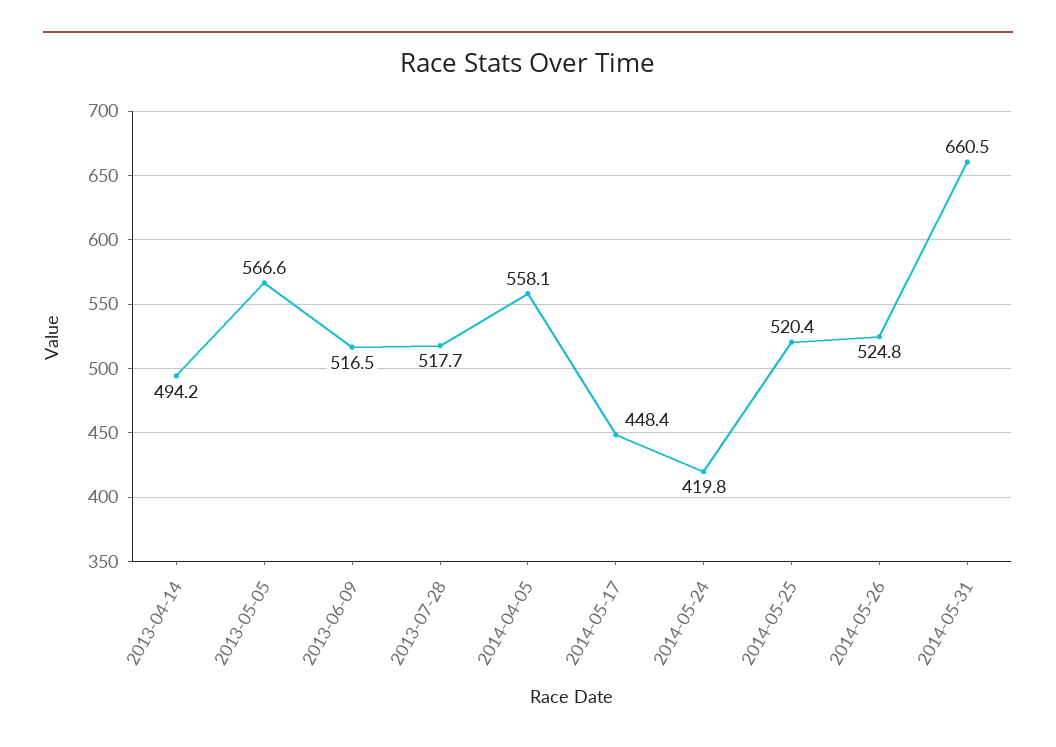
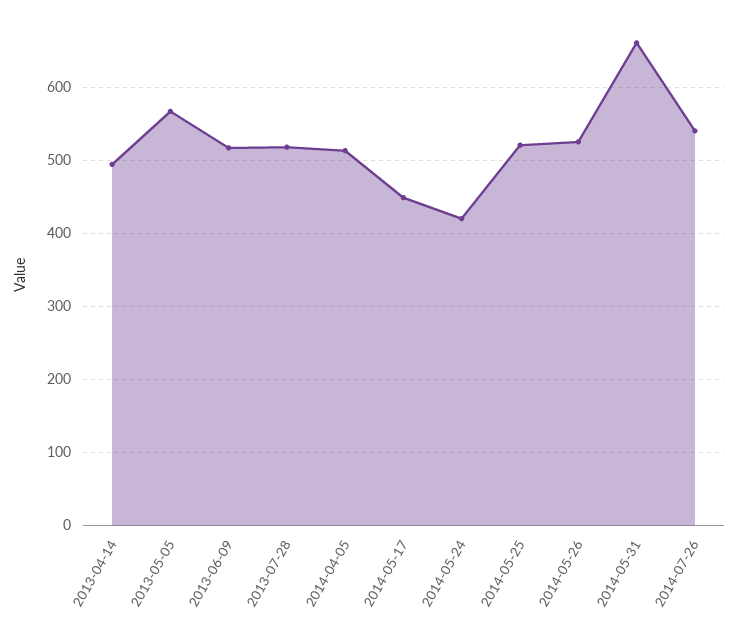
2014-04-05: 558.1 -> 510
2014-07-26: none -> 540

